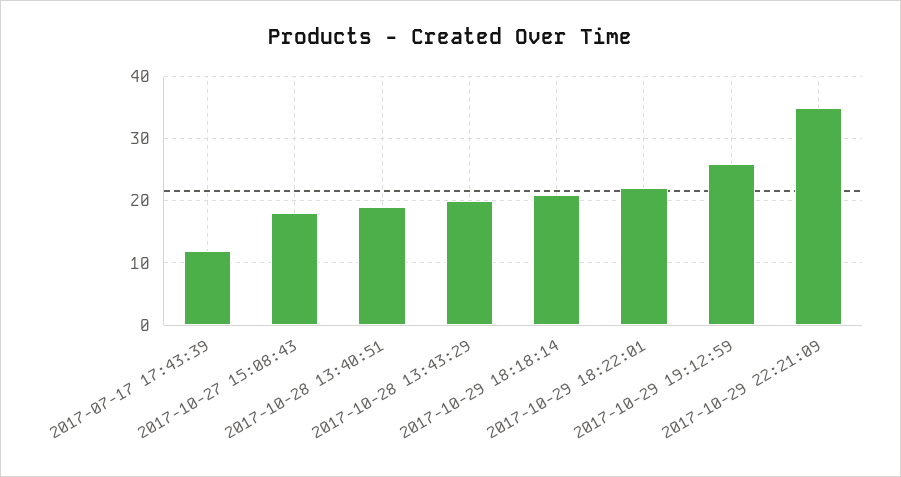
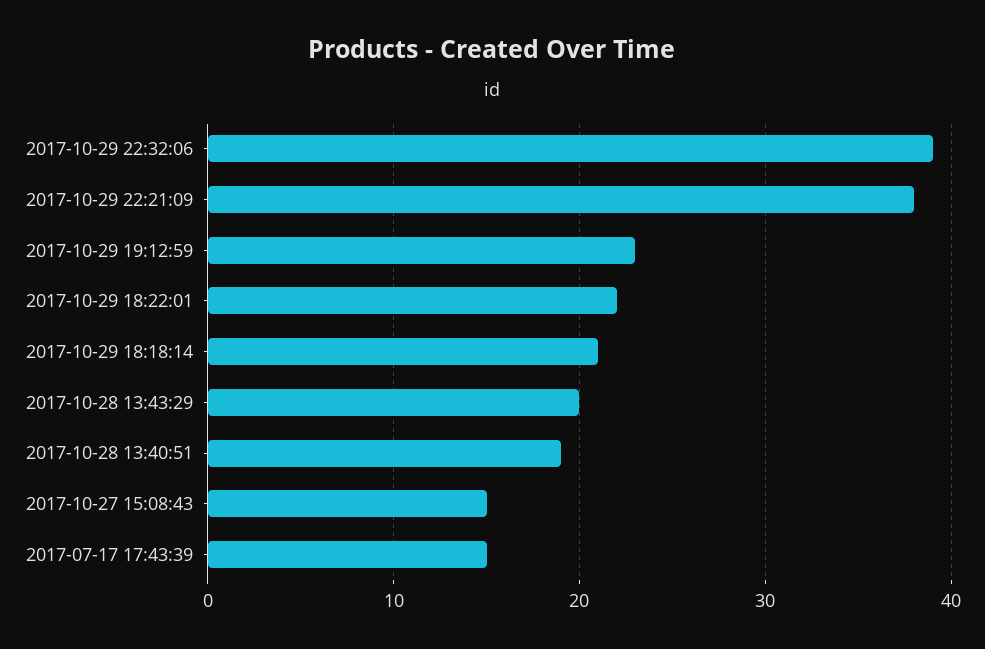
2017-07-17 17:43:39: 12 -> 15
2017-10-27 15:08:43: 18 -> 15
2017-10-29 19:12:59: 26 -> 23
2017-10-29 22:21:09: 35 -> 38
2017-10-29 22:32:06: none -> 39

